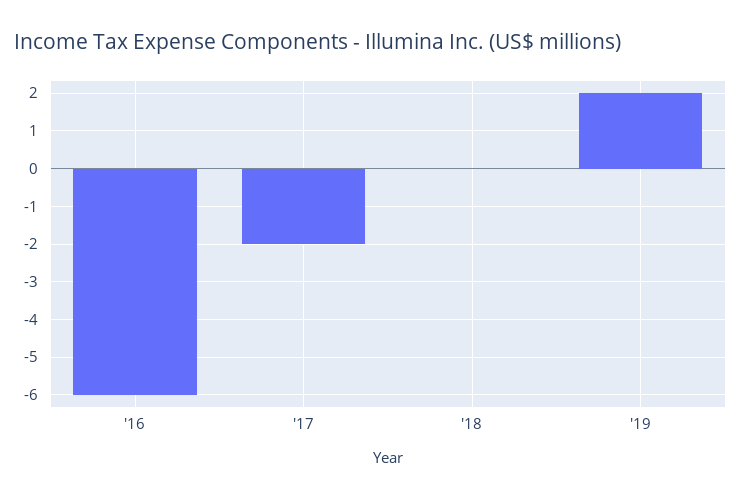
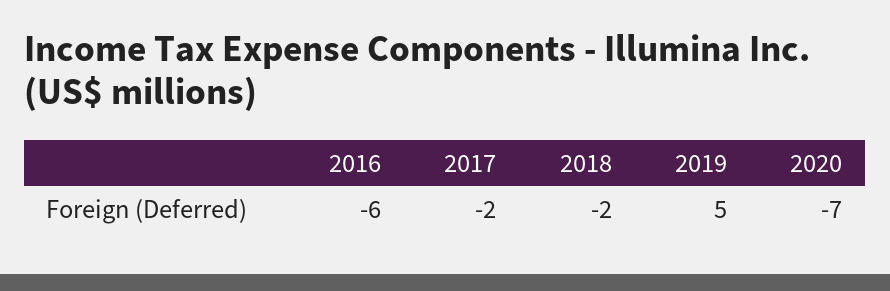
'18: 0 -> -2
'19: 2 -> 5
2020: none -> -7

